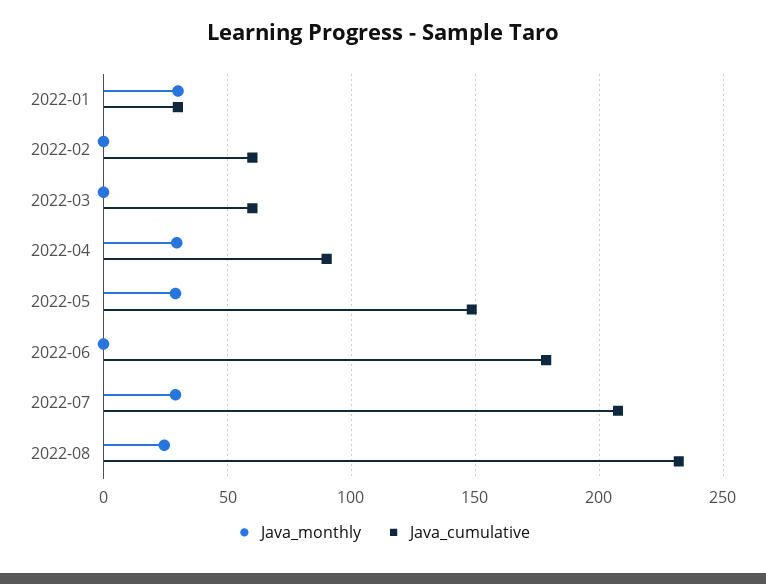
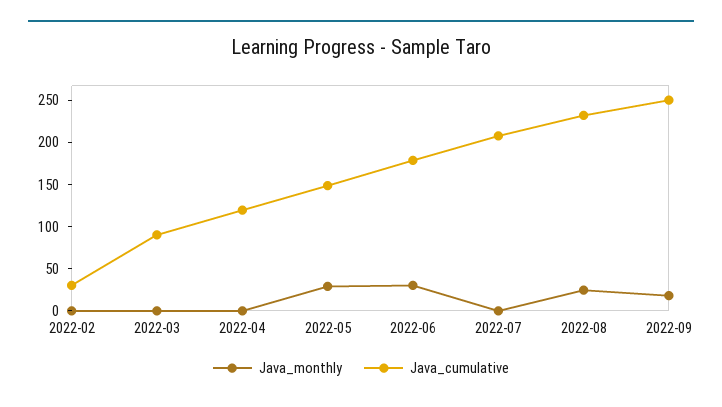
Java_monthly, 2022-01: 30 -> none
Java_cumulative, 2022-01: 30 -> none
Java_cumulative, 2022-02: 60 -> 30
Java_cumulative, 2022-03: 60 -> 90
Java_monthly, 2022-04: 30 -> 0
Java_cumulative, 2022-04: 90 -> 120
Java_monthly, 2022-06: 0 -> 30
Java_monthly, 2022-07: 30 -> 0
Java_monthly, 2022-09: none -> 20
Java_cumulative, 2022-09: none -> 250

